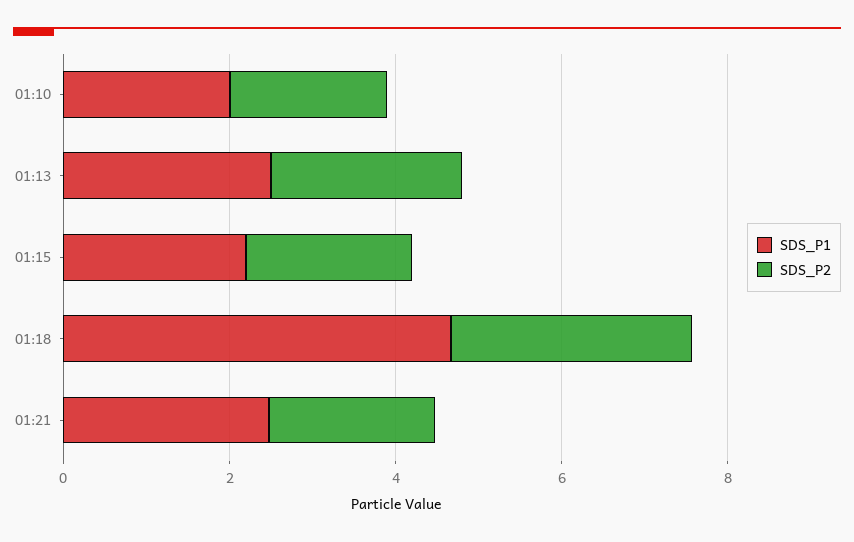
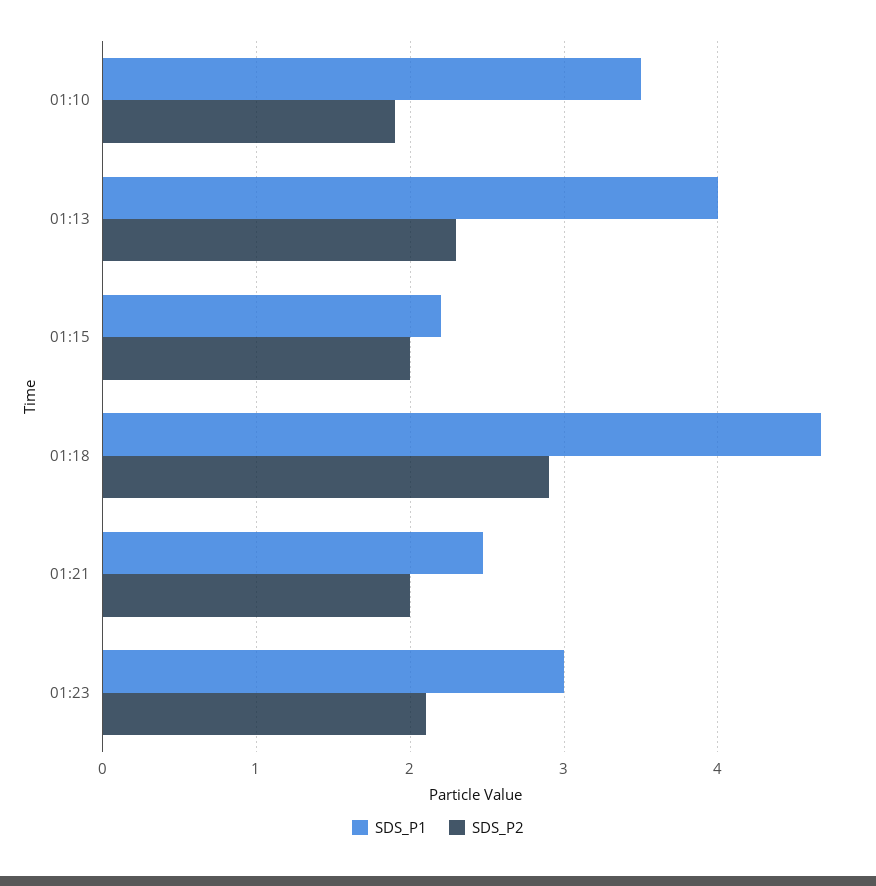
SDS_P1, 01:10: 2 -> 3.5
SDS_P1, 01:13: 2.5 -> 4
SDS_P1, 01:23: none -> 3
SDS_P2, 01:23: none -> 2.1

